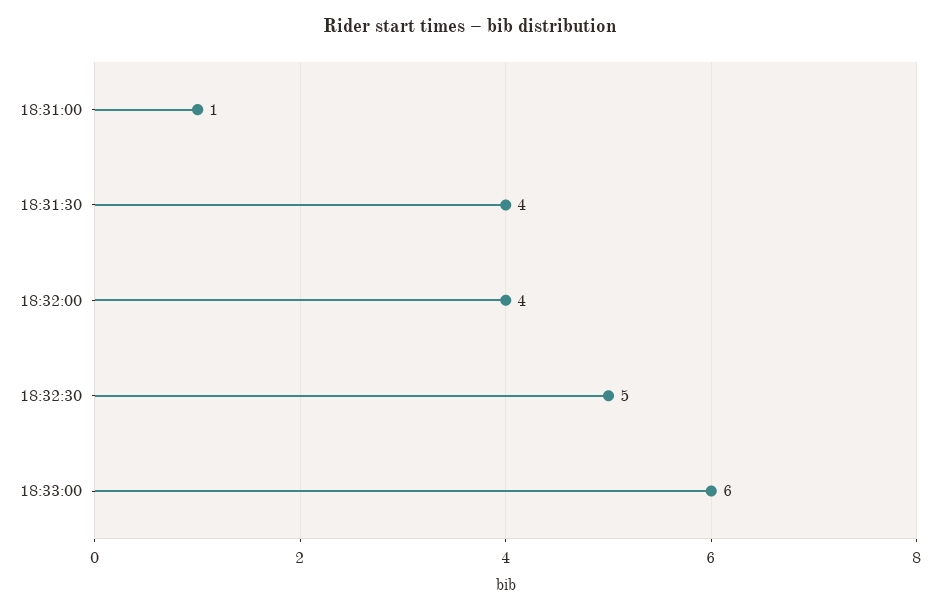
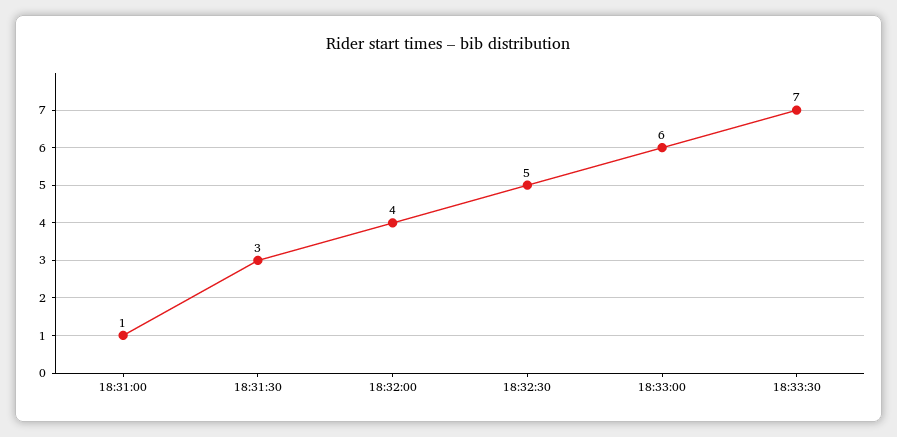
18:31:30: 4 -> 3
18:33:30: none -> 7

